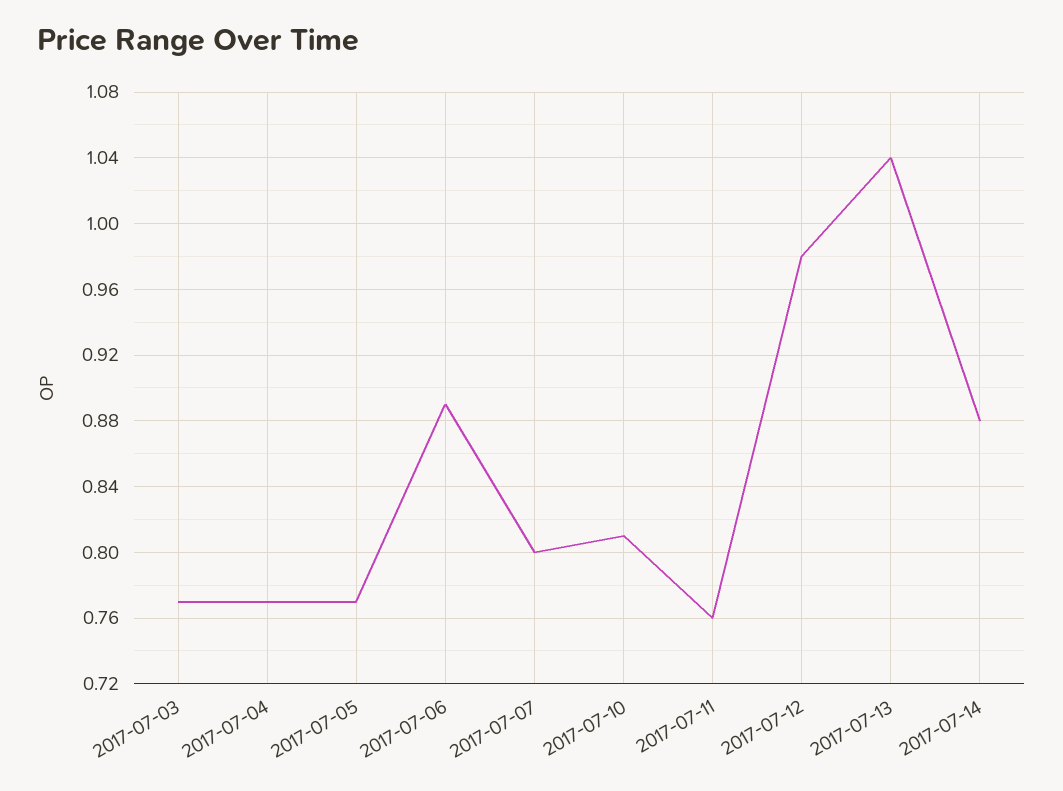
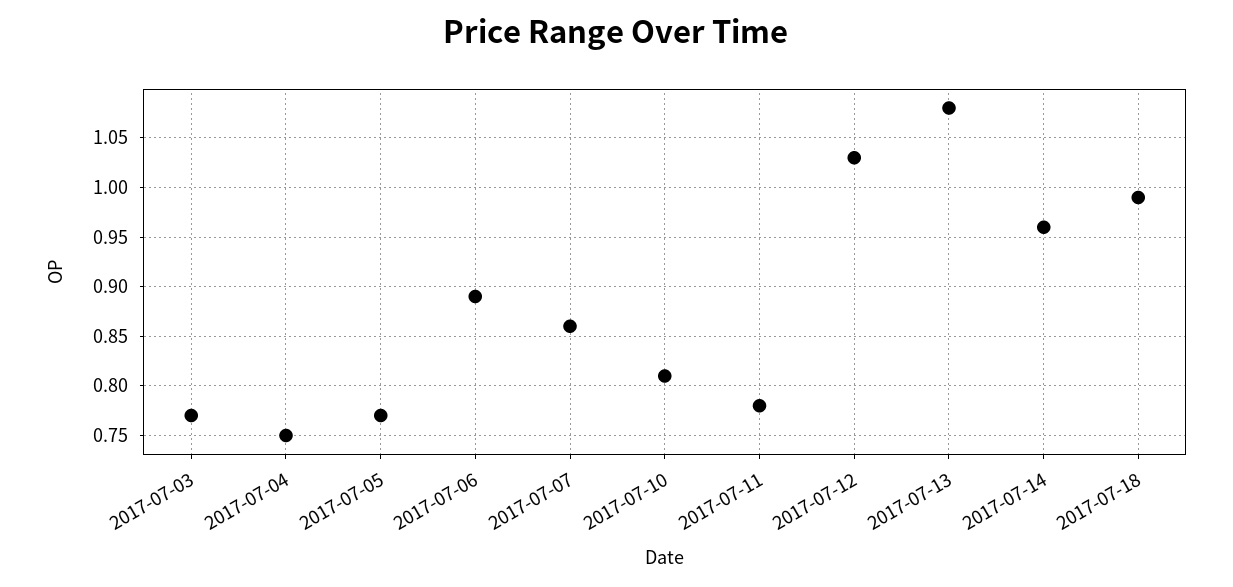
2017-07-04: 0.77 -> 0.75
2017-07-07: 0.8 -> 0.86
2017-07-11: 0.76 -> 0.78
2017-07-12: 0.98 -> 1.03
2017-07-13: 1.04 -> 1.08
2017-07-14: 0.88 -> 0.96
2017-07-18: none -> 0.99

